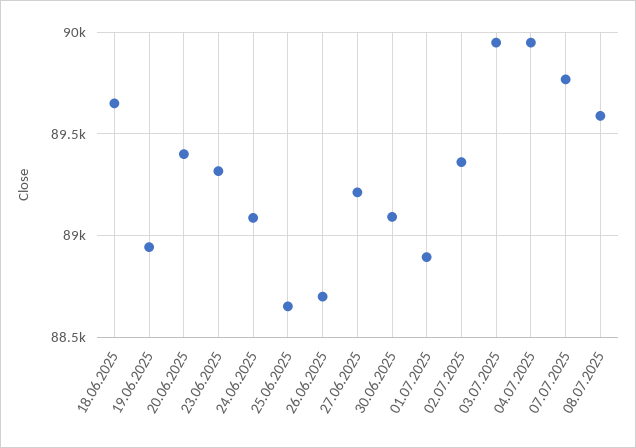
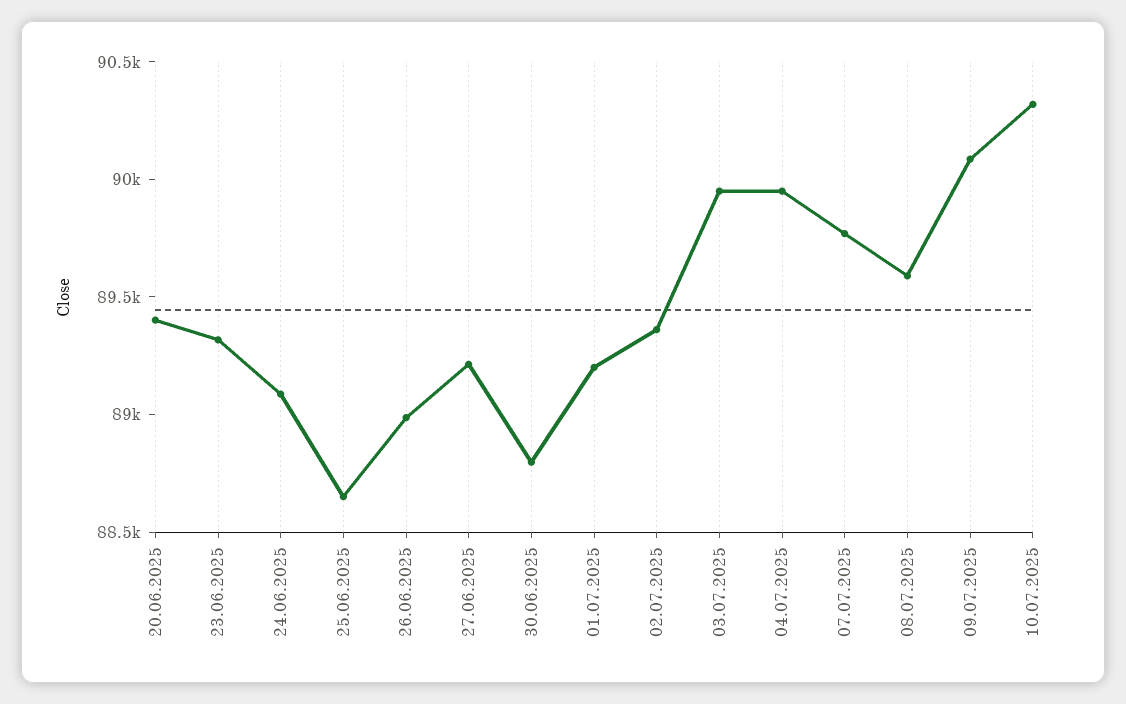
18.06.2025: 89650 -> none
19.06.2025: 88950 -> none
26.06.2025: 88700 -> 89000
30.06.2025: 89100 -> 88800
01.07.2025: 88900 -> 89200
09.07.2025: none -> 90100
10.07.2025: none -> 90300

